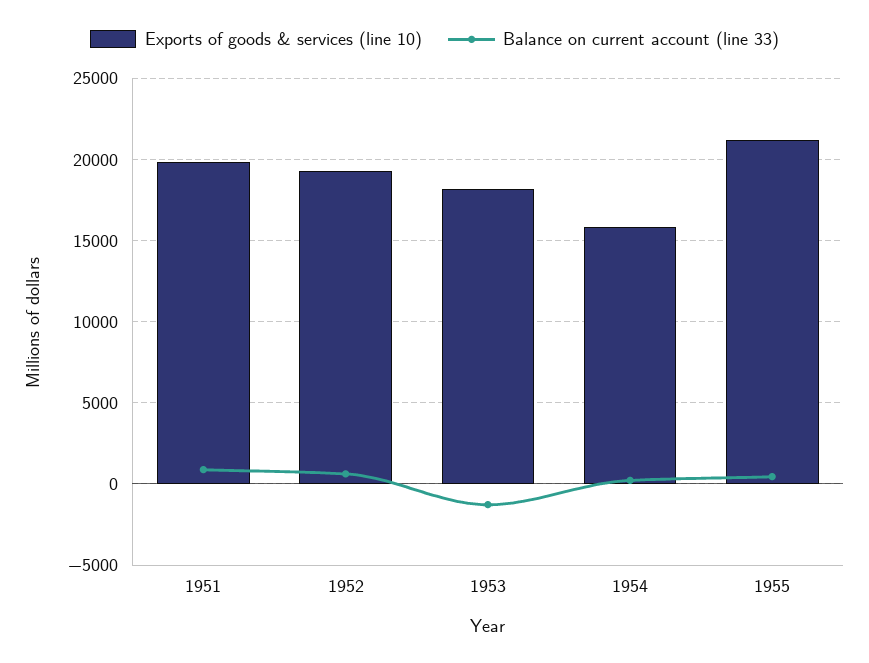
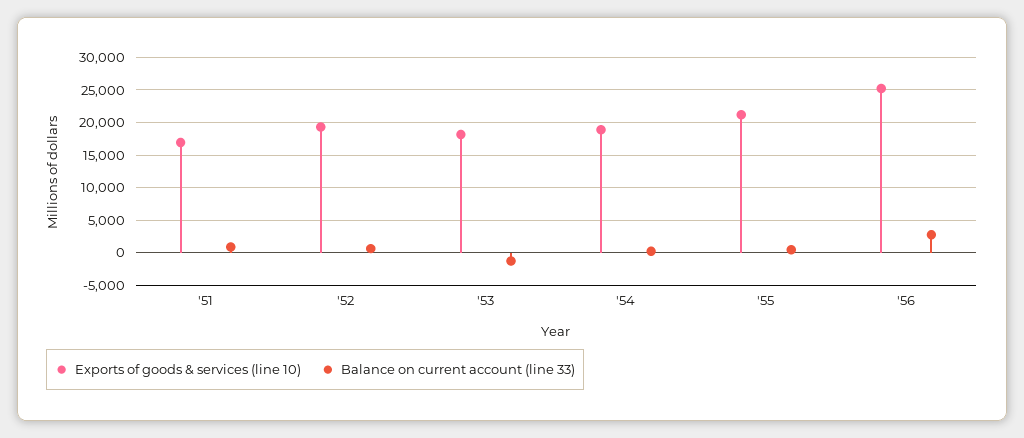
Exports of goods & services (line 10), 1951: 20000 -> 17000
Exports of goods & services (line 10), 1954: 16000 -> 19000
Exports of goods & services (line 10), '56: none -> 25000
Balance on current account (line 33), '56: none -> 3000

